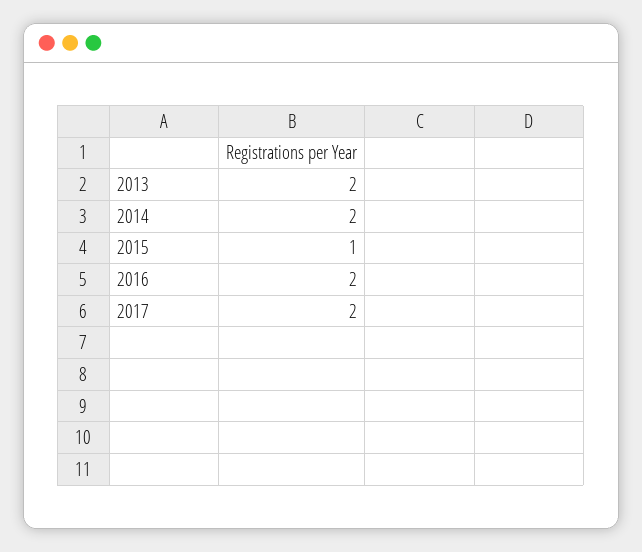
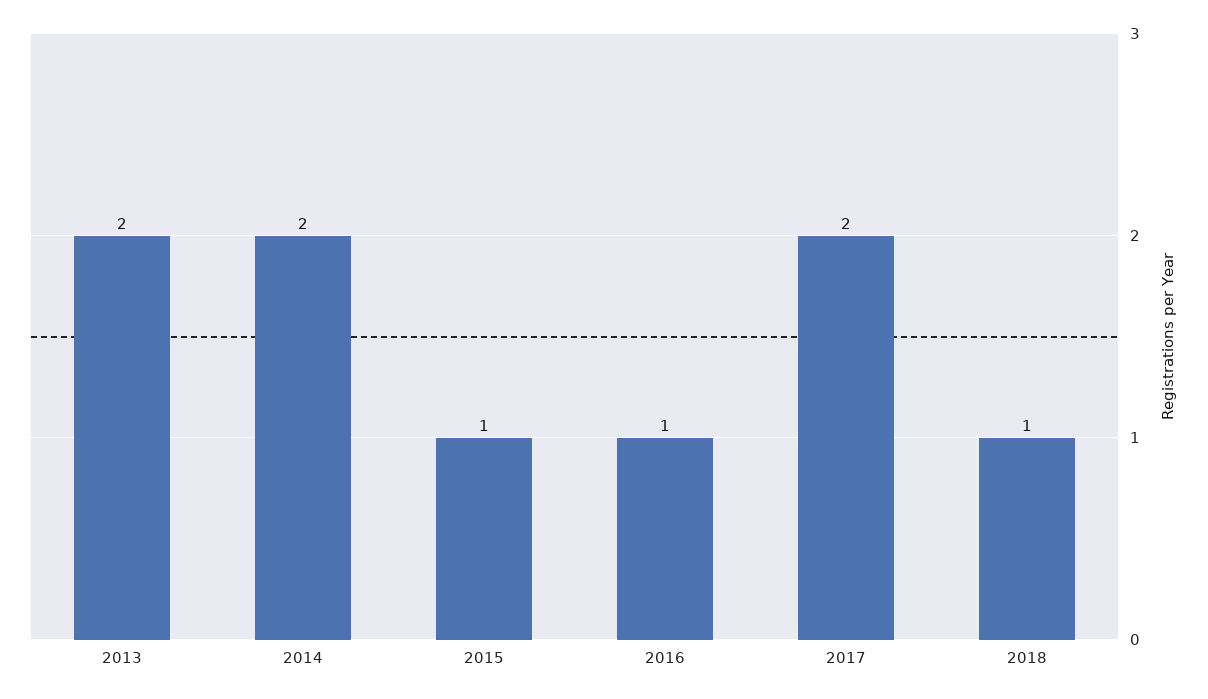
2016: 2 -> 1
2018: none -> 1

